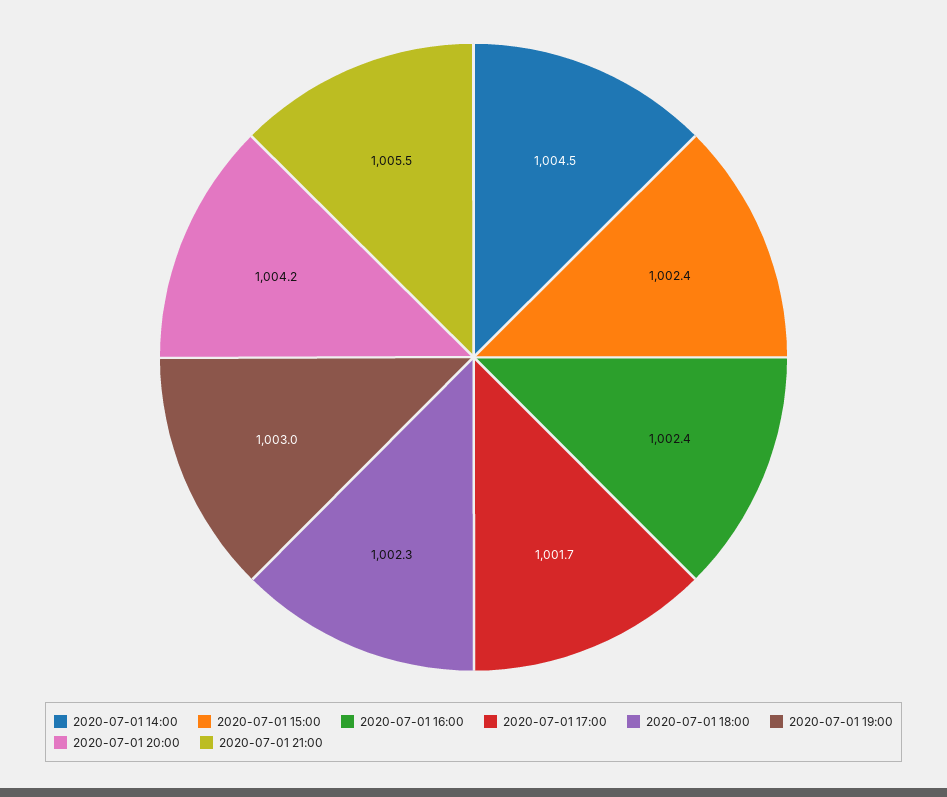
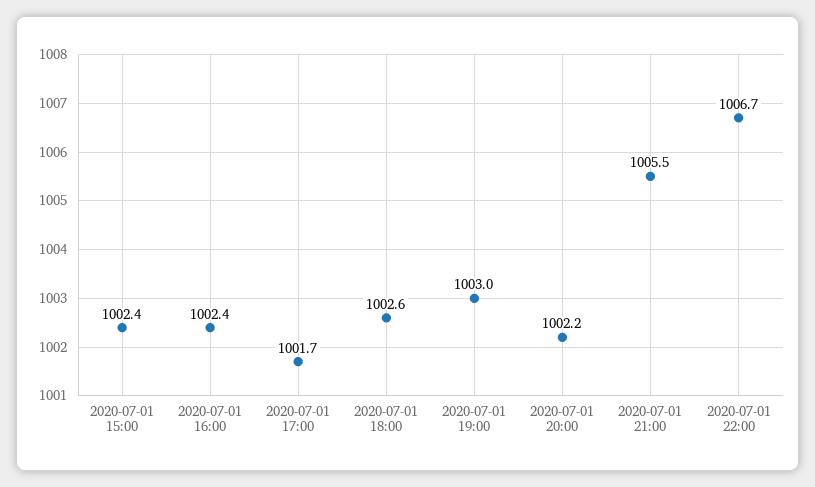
2020-07-01 14:00: 1004.5 -> none
2020-07-01 18:00: 1002.3 -> 1002.6
2020-07-01 20:00: 1004.2 -> 1002.2
2020-07-01 22:00: none -> 1006.7

